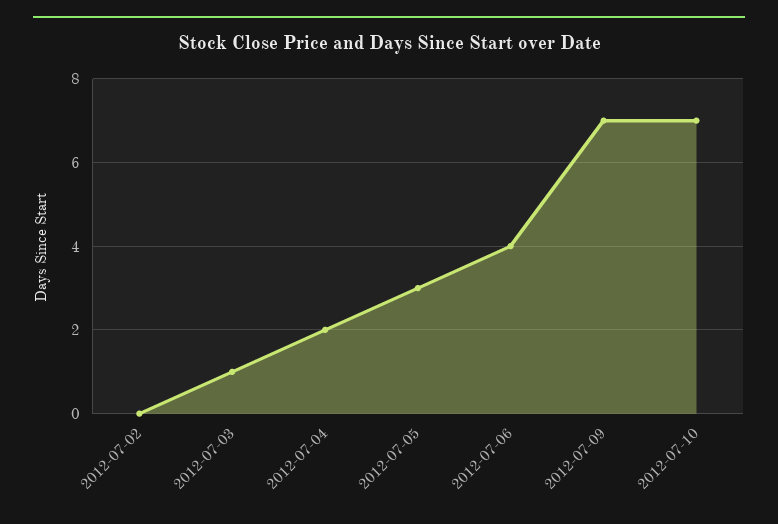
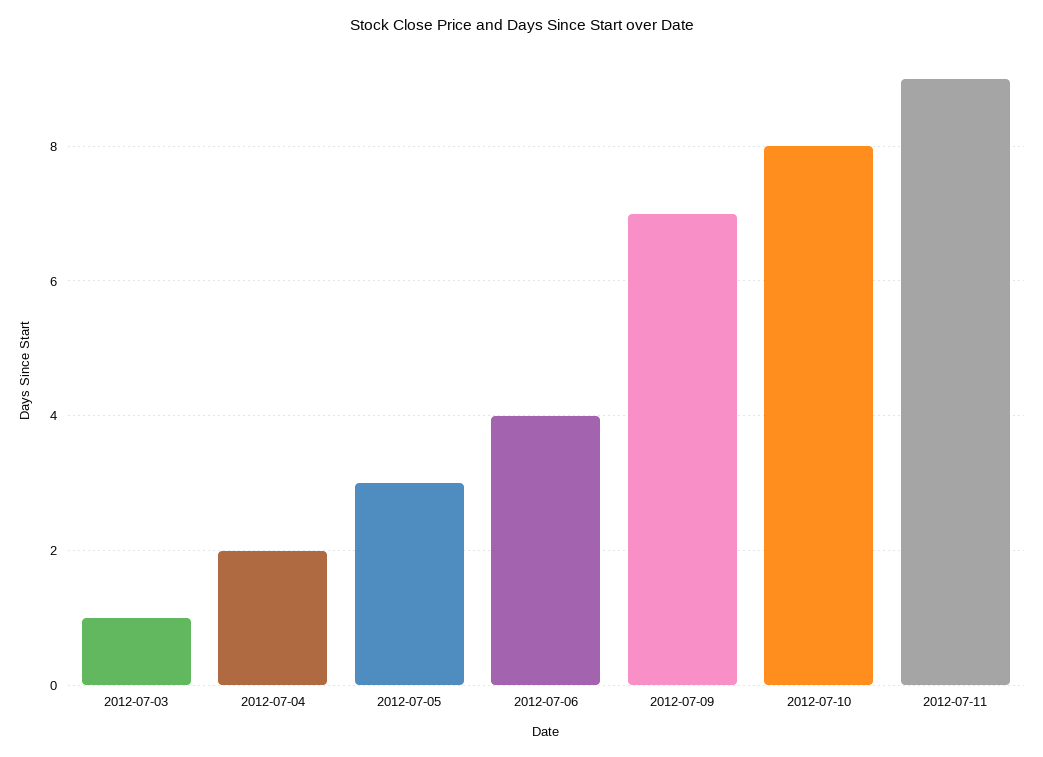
2012-07-02: 0 -> none
2012-07-10: 7 -> 8
2012-07-11: none -> 9

